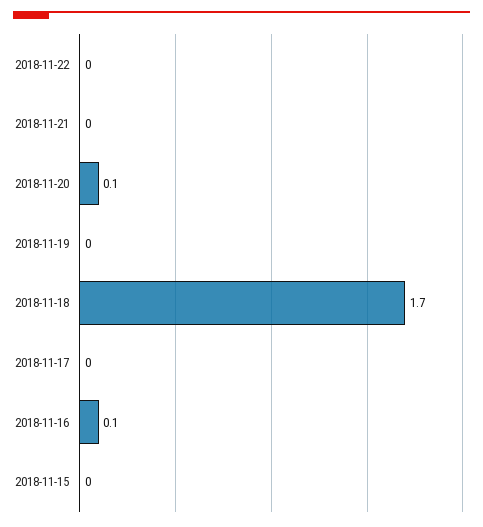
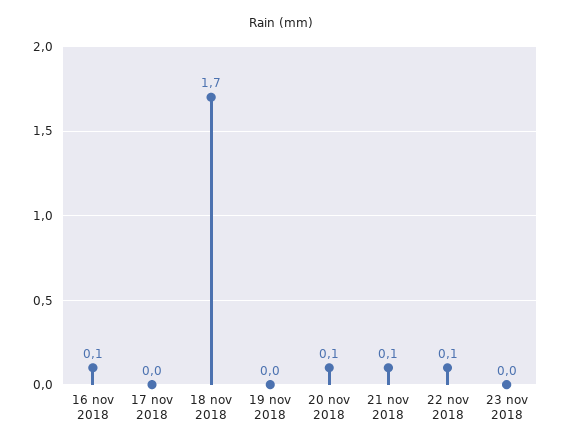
2018-11-22: 0 -> 0.1
2018-11-21: 0 -> 0.1
2018-11-15: 0 -> none
23 nov 2018: none -> 0

